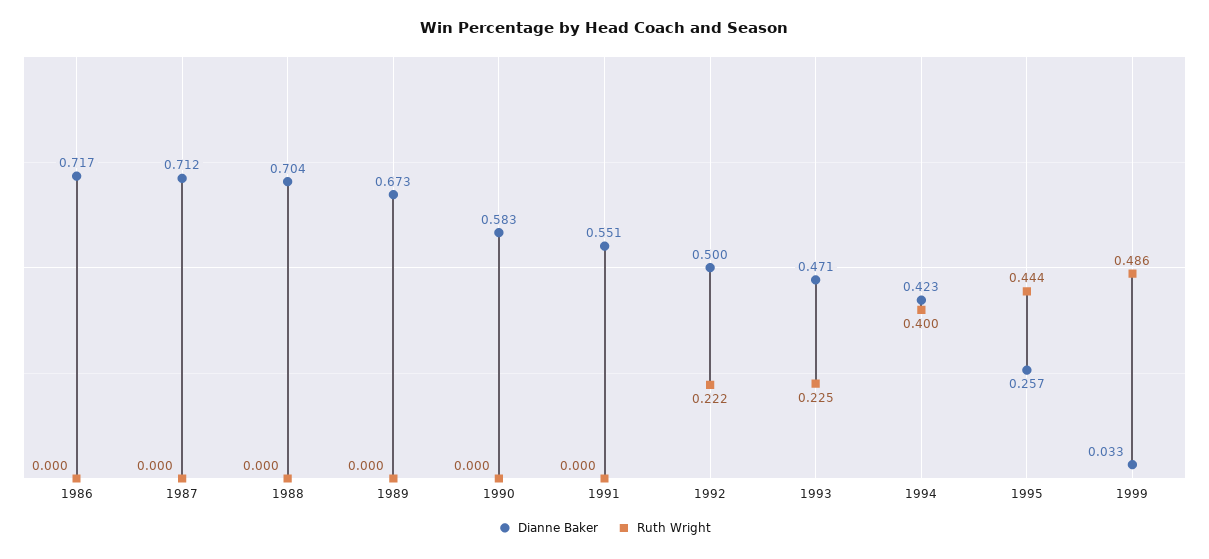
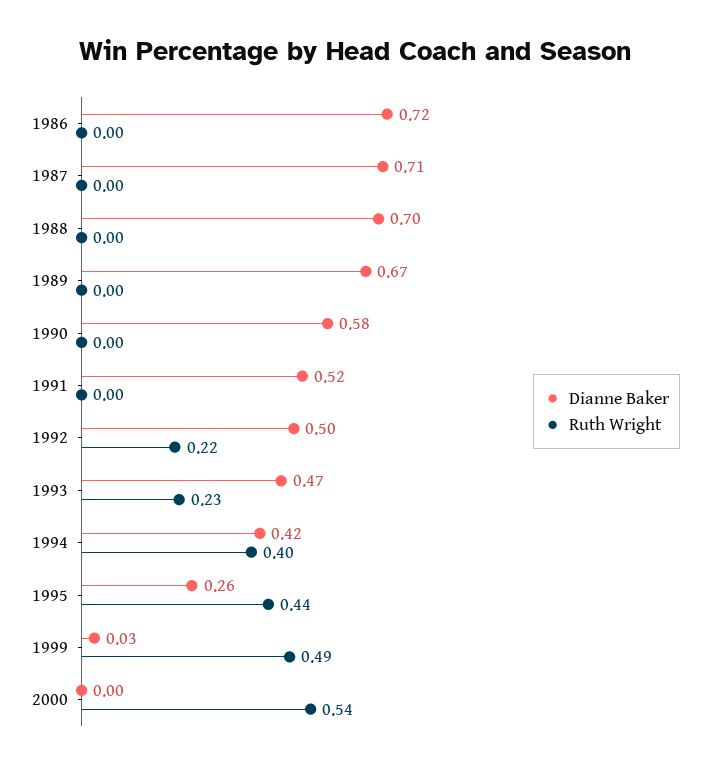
Dianne Baker, 1991: 0.551 -> 0.52
Dianne Baker, 2000: none -> 0
Ruth Wright, 2000: none -> 0.54

